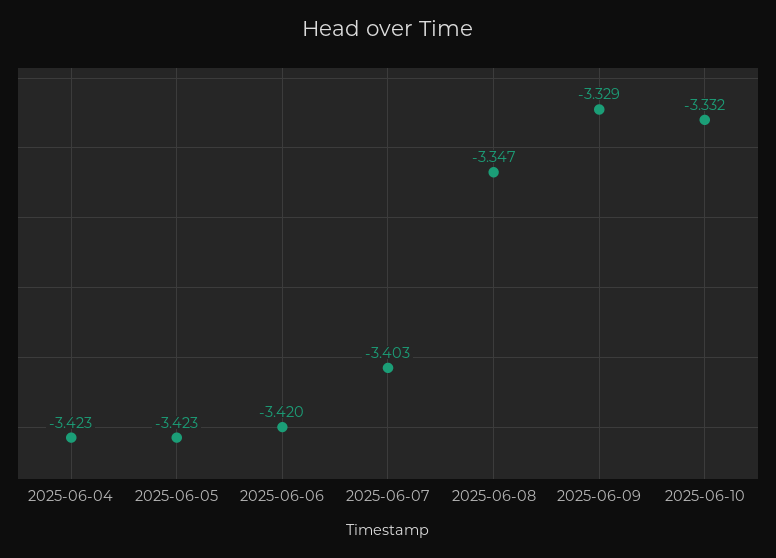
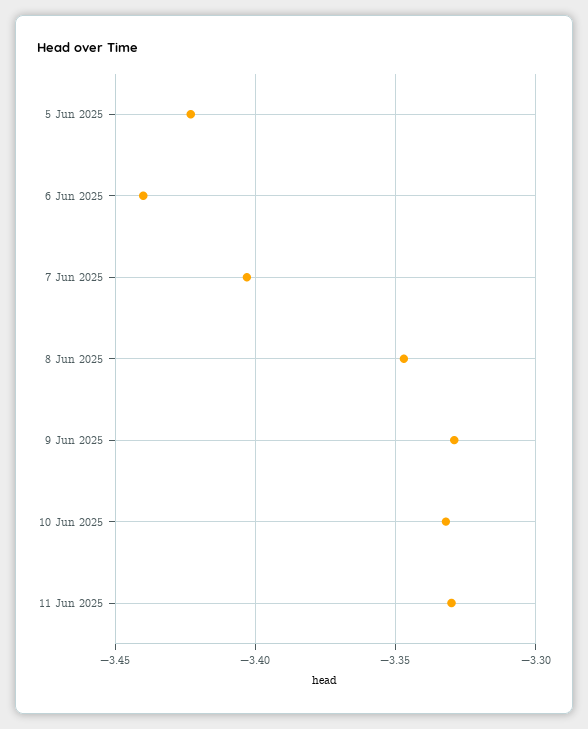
2025-06-04: -3.423 -> none
2025-06-06: -3.42 -> -3.44
11 Jun 2025: none -> -3.33

